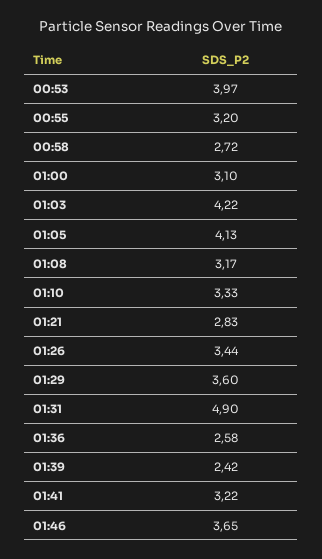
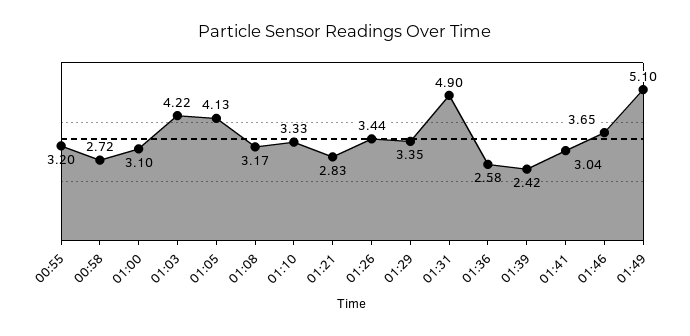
00:53: 3.97 -> none
01:29: 3.6 -> 3.35
01:41: 3.22 -> 3.04
01:49: none -> 5.1

